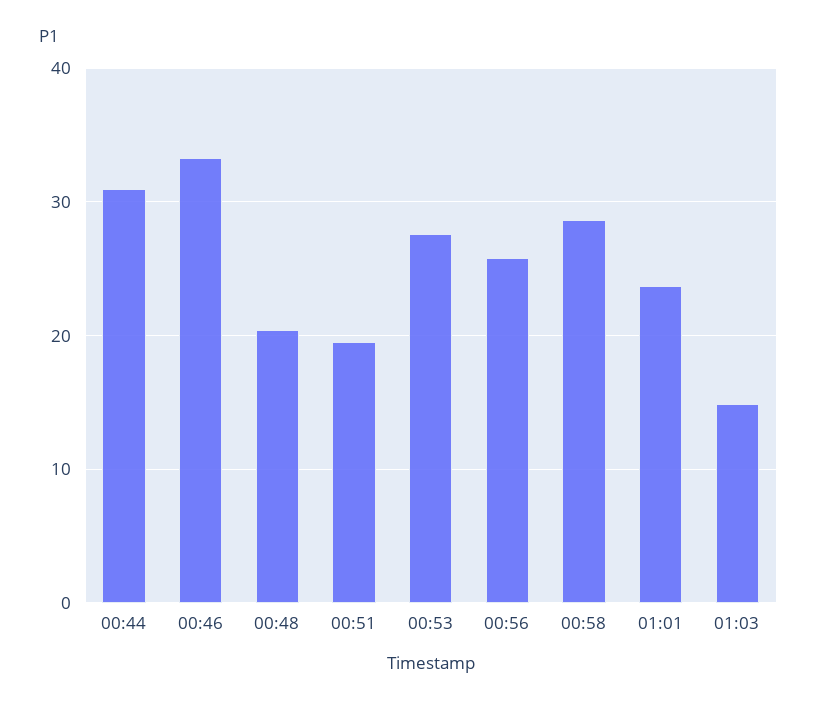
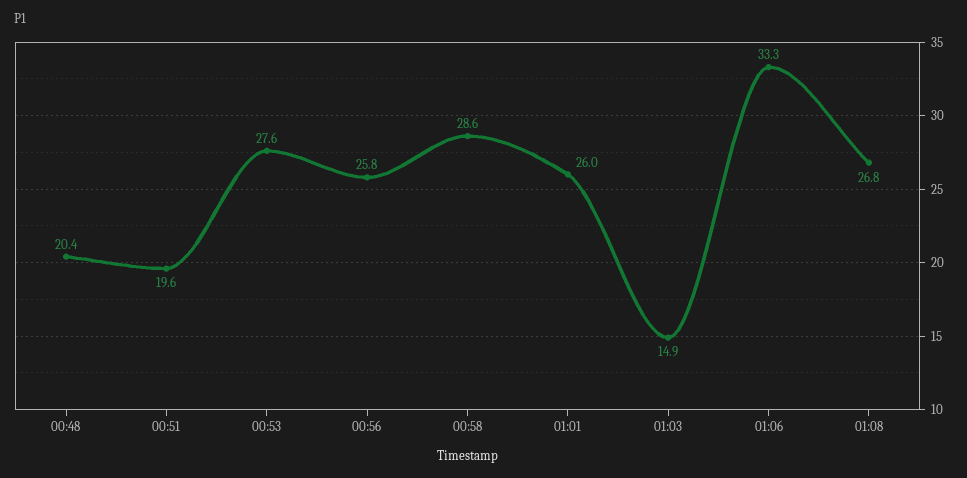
00:44: 31 -> none
00:46: 33 -> none
01:01: 24 -> 26
01:06: none -> 33.3
01:08: none -> 26.8

